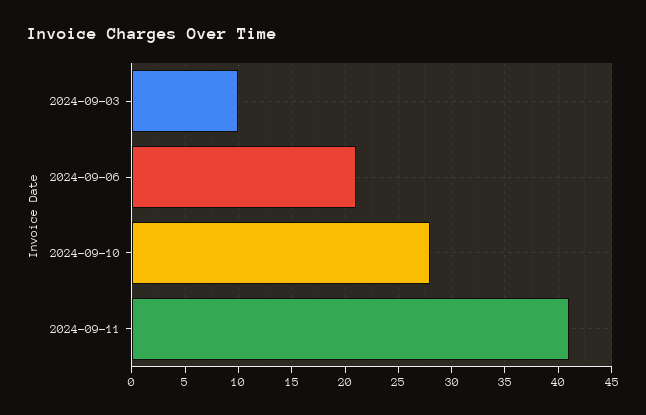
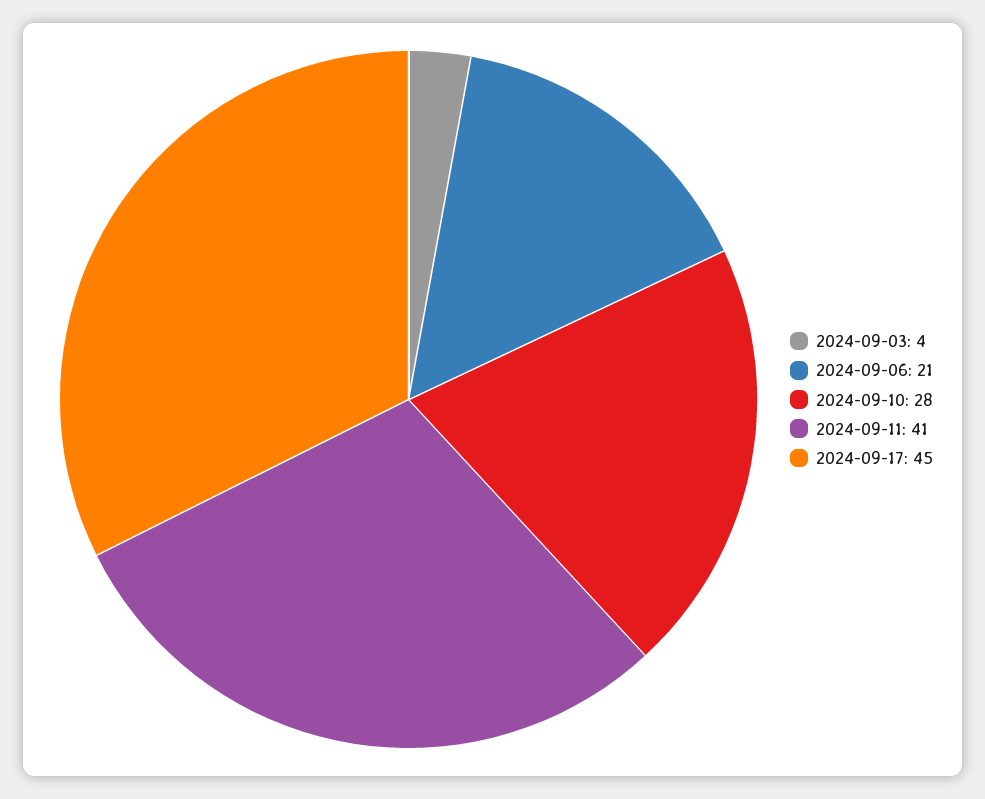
2024-09-03: 10 -> 4
2024-09-17: none -> 45

